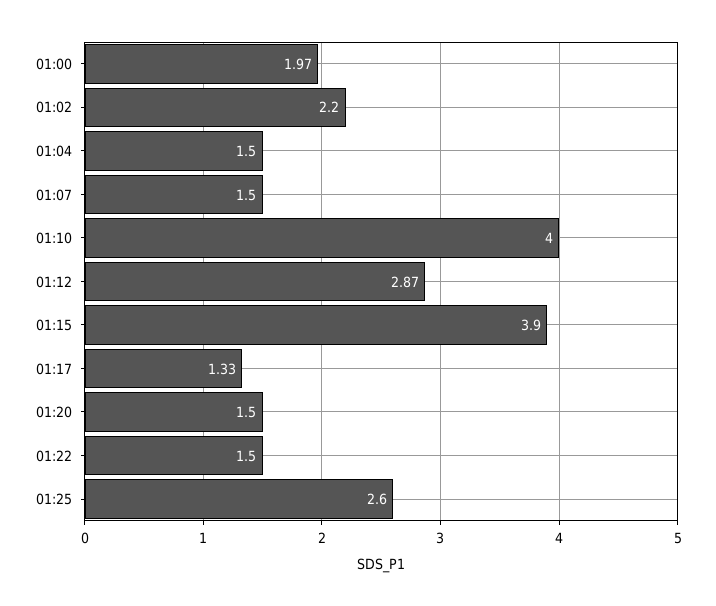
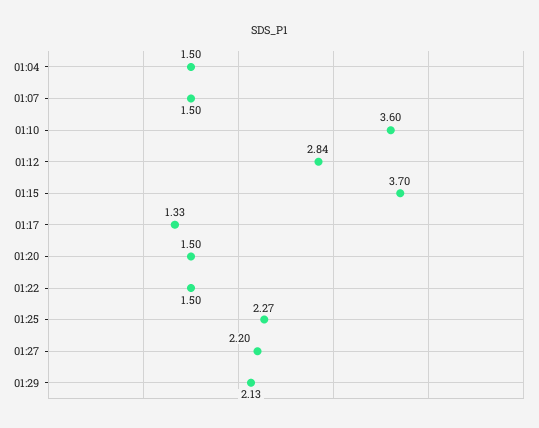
01:00: 1.97 -> none
01:02: 2.2 -> none
01:10: 4 -> 3.6
01:12: 2.87 -> 2.84
01:15: 3.9 -> 3.7
01:25: 2.6 -> 2.27
01:27: none -> 2.2
01:29: none -> 2.13

